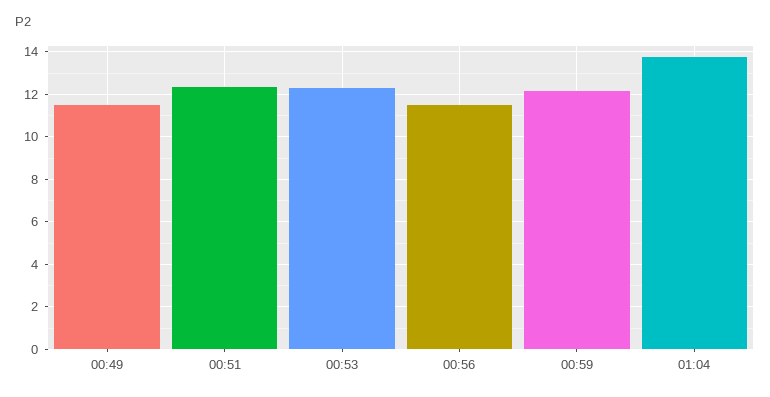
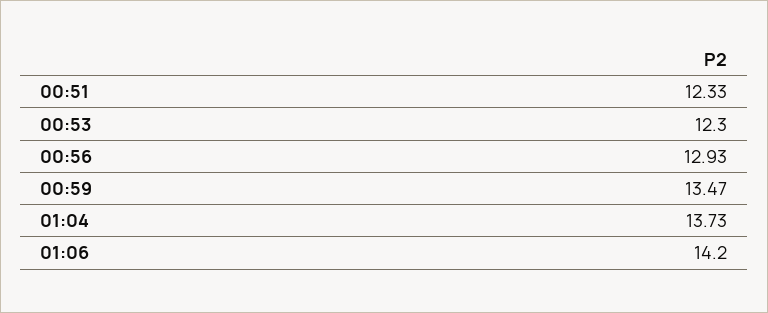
00:49: 11.5 -> none
00:56: 11.5 -> 12.93
00:59: 12 -> 13.47
01:06: none -> 14.2

